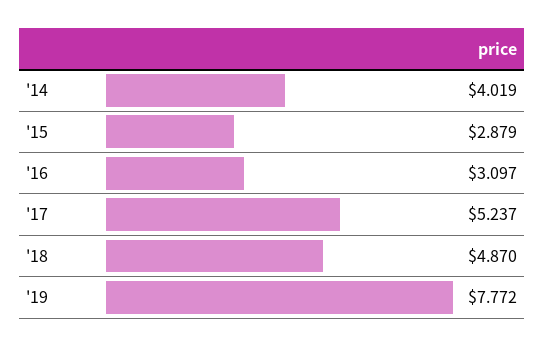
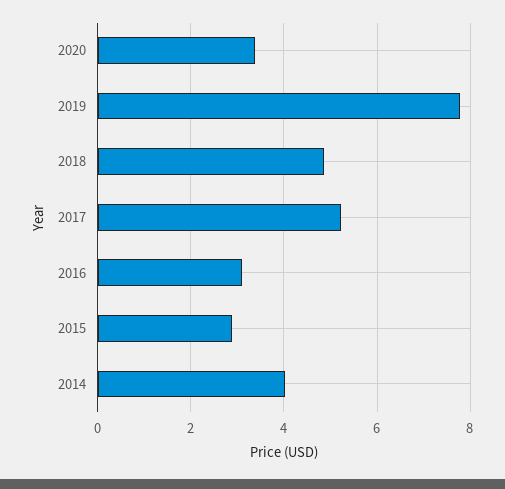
2020: none -> 3.4

